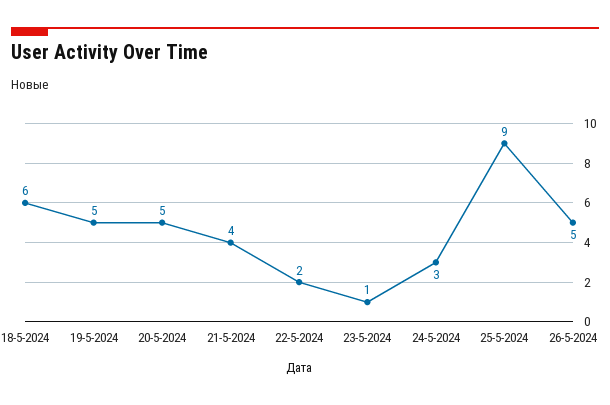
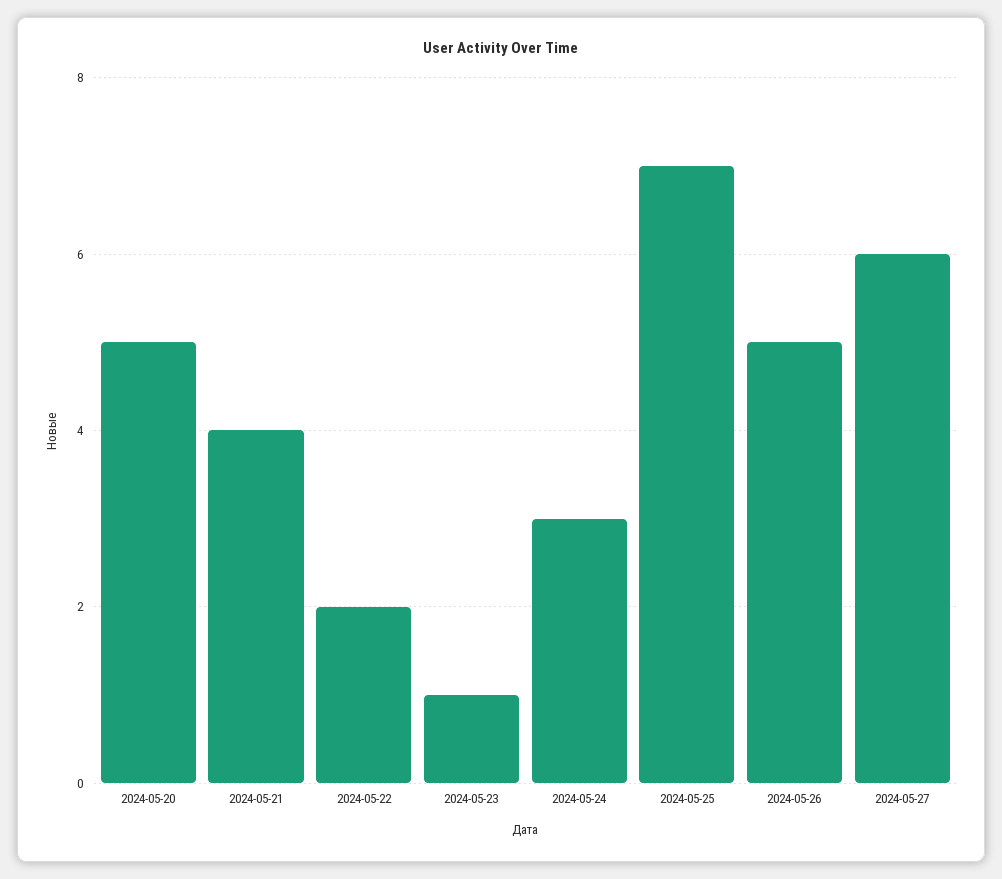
18-5-2024: 6 -> none
19-5-2024: 5 -> none
25-5-2024: 9 -> 7
2024-05-27: none -> 6

